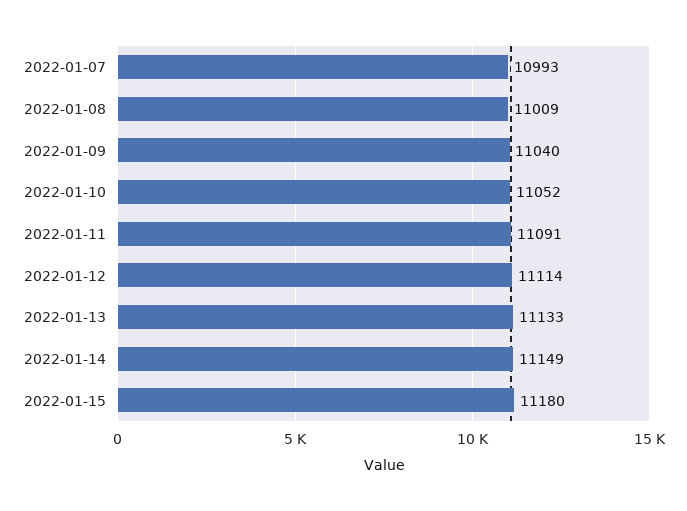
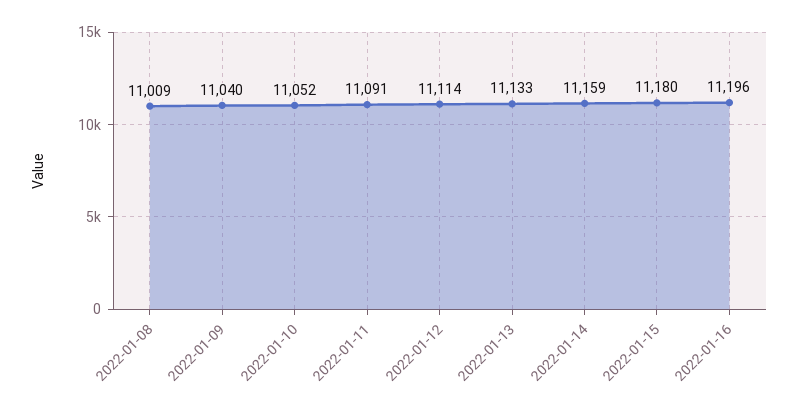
2022-01-07: 10993 -> none
2022-01-14: 11149 -> 11159
2022-01-16: none -> 11196

